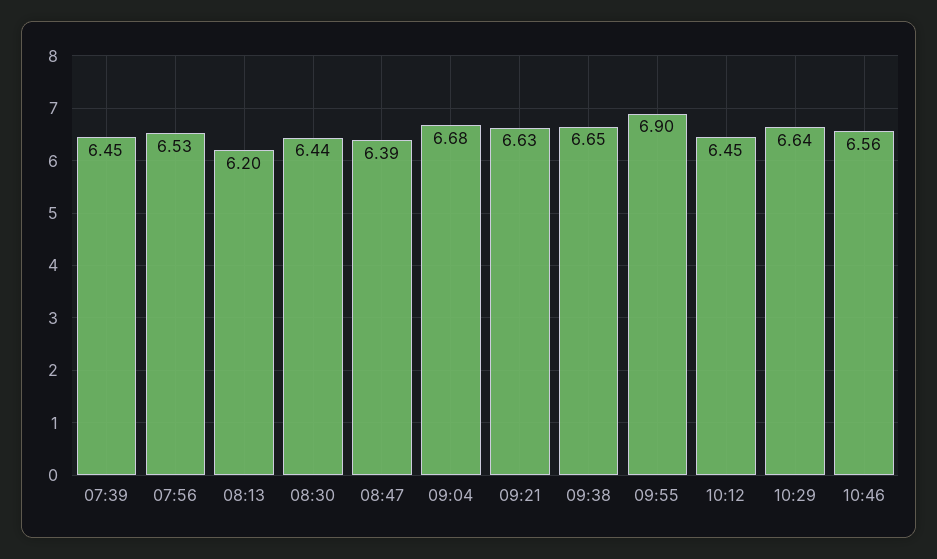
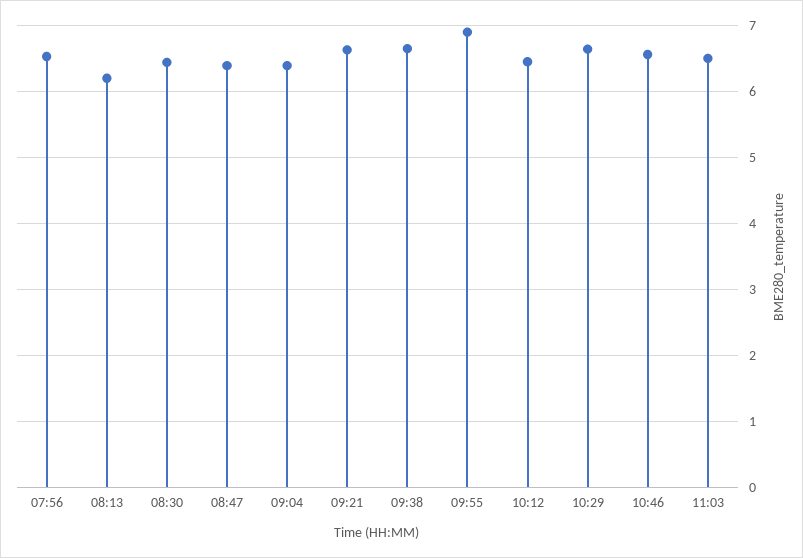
07:39: 6.45 -> none
09:04: 6.68 -> 6.4
11:03: none -> 6.5

